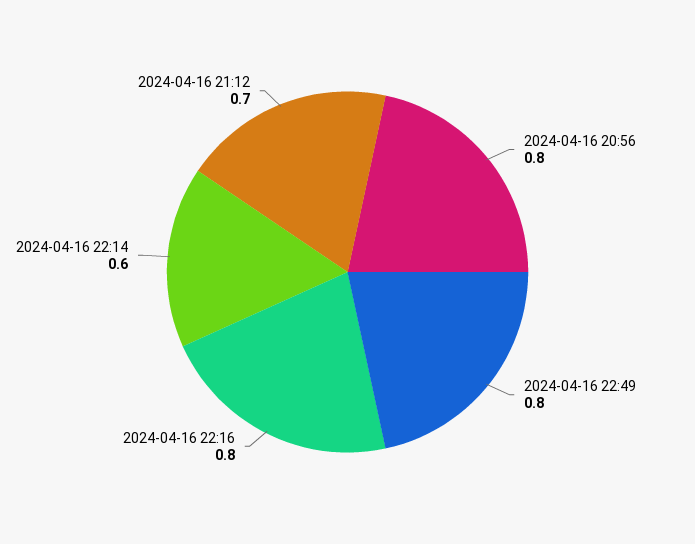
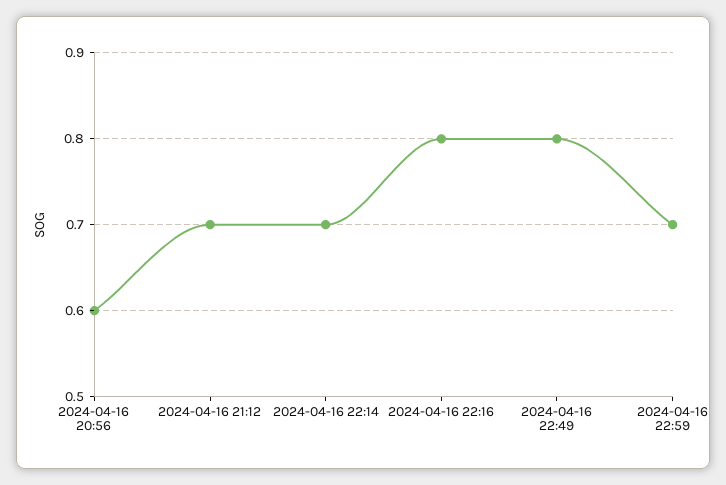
2024-04-16 20:56: 0.8 -> 0.6
2024-04-16 22:14: 0.6 -> 0.7
2024-04-16 22:59: none -> 0.7

